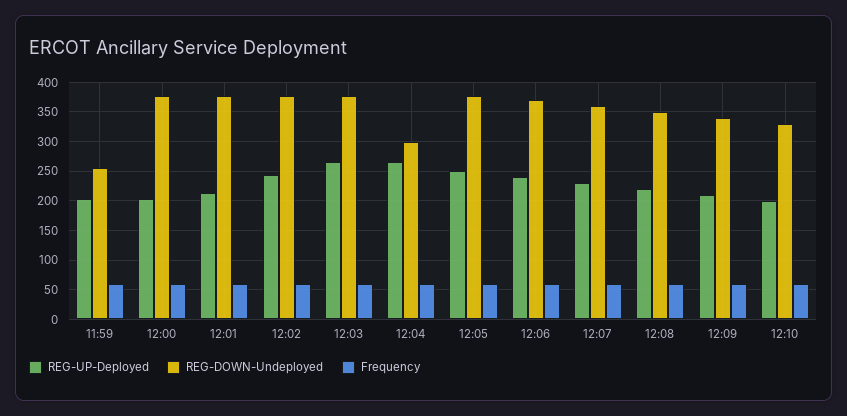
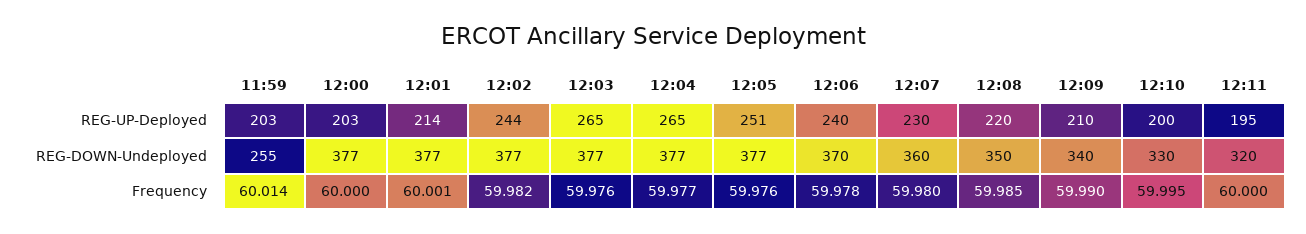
REG-DOWN-Undeployed, 12:04: 300 -> 377
REG-UP-Deployed, 12:11: none -> 195
REG-DOWN-Undeployed, 12:11: none -> 320
Frequency, 12:11: none -> 60

